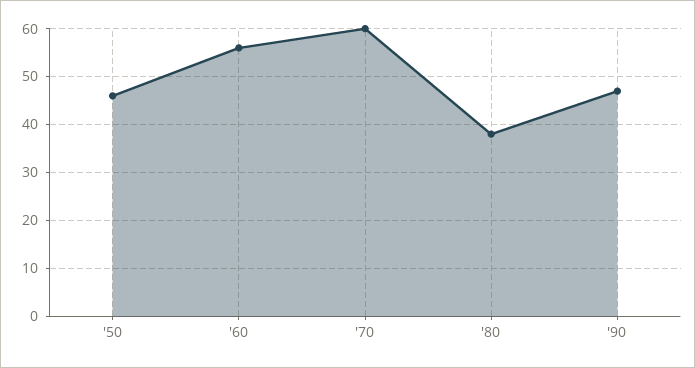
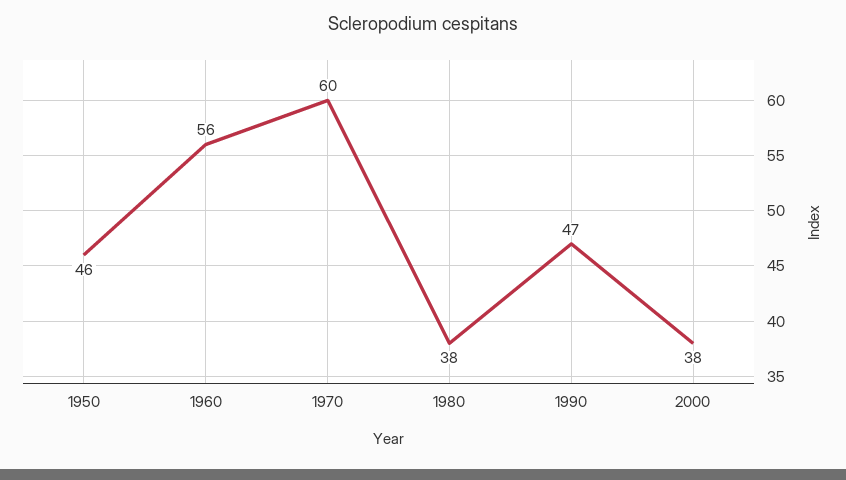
2000: none -> 38

